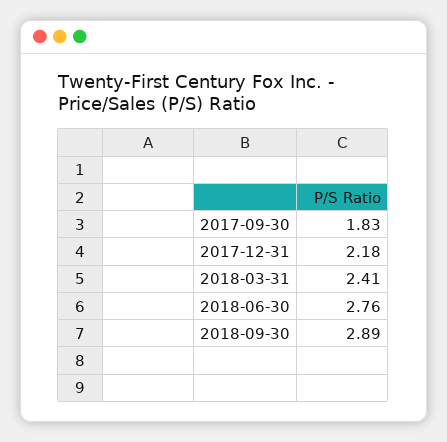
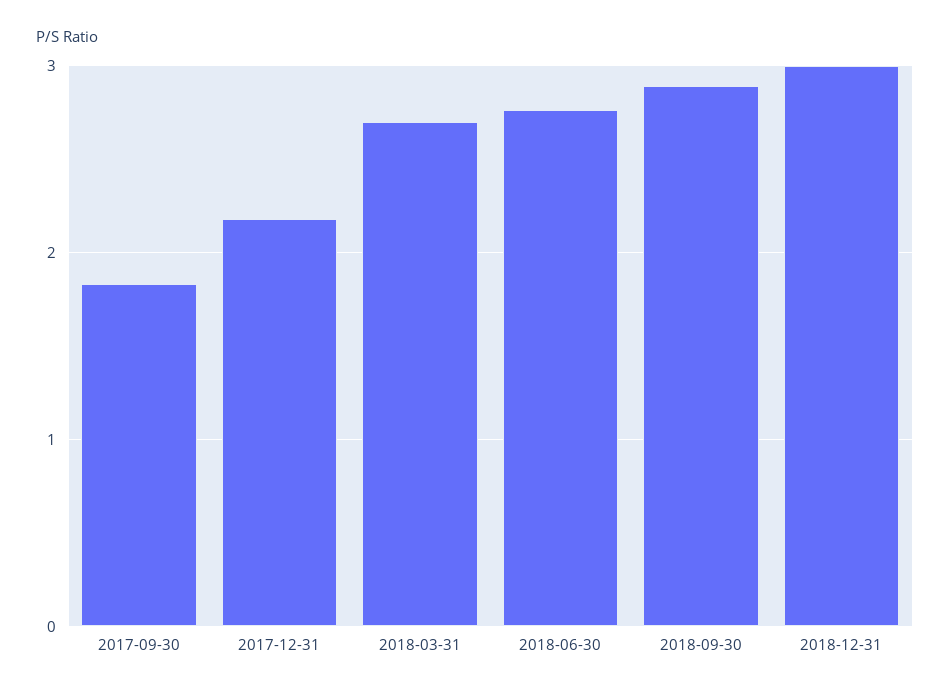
2018-03-31: 2.41 -> 2.7
2018-12-31: none -> 3

